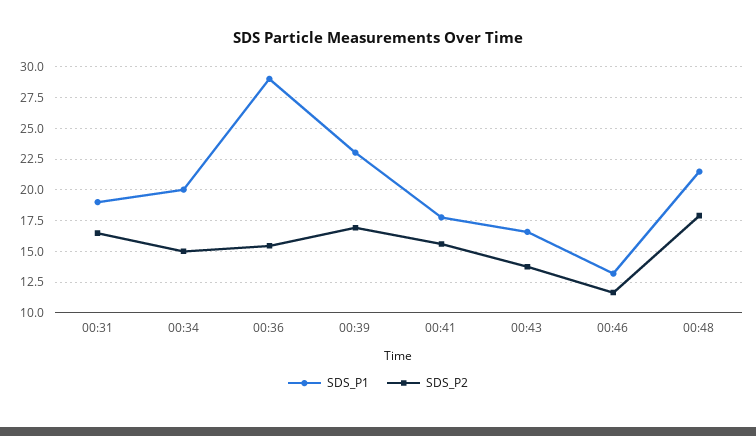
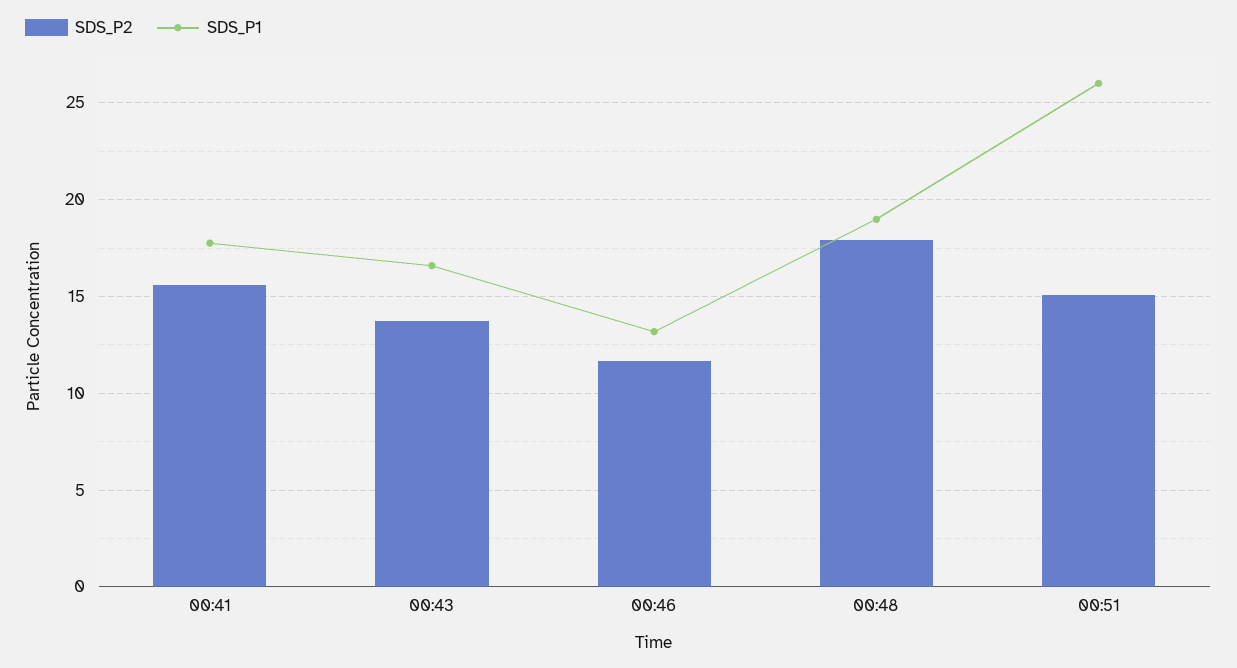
SDS_P1, 00:31: 19 -> none
SDS_P2, 00:31: 16.5 -> none
SDS_P1, 00:34: 20 -> none
SDS_P2, 00:34: 15 -> none
SDS_P1, 00:36: 29 -> none
SDS_P2, 00:36: 15.5 -> none
SDS_P1, 00:39: 23 -> none
SDS_P2, 00:39: 17 -> none
SDS_P1, 00:48: 21.5 -> 19
SDS_P2, 00:51: none -> 15
SDS_P1, 00:51: none -> 26

